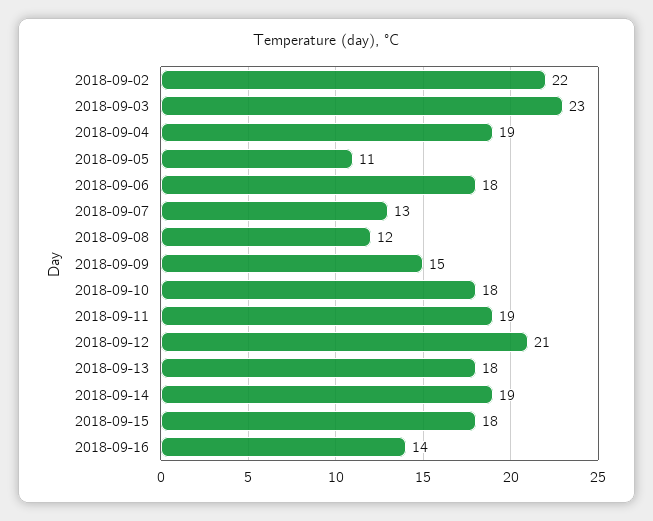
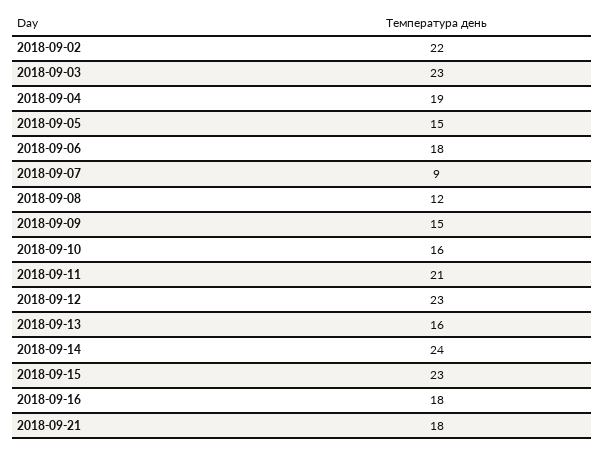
2018-09-05: 11 -> 15
2018-09-07: 13 -> 9
2018-09-10: 18 -> 16
2018-09-11: 19 -> 21
2018-09-12: 21 -> 23
2018-09-13: 18 -> 16
2018-09-14: 19 -> 24
2018-09-15: 18 -> 23
2018-09-16: 14 -> 18
2018-09-21: none -> 18

